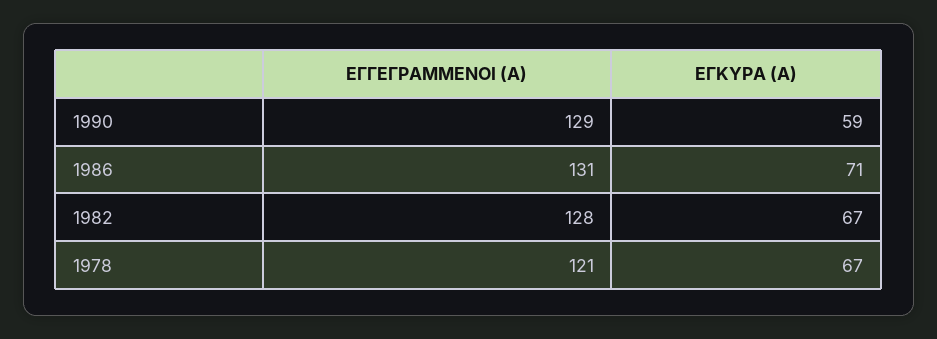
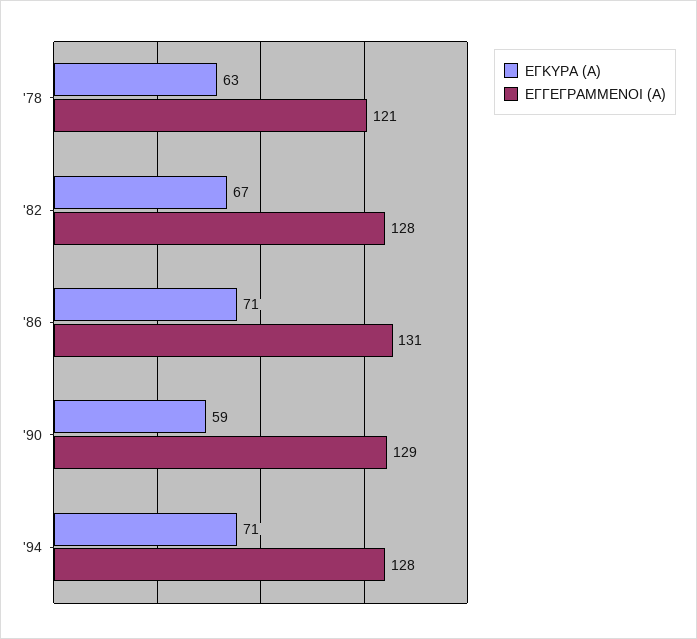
ΕΓΚΥΡΑ (Α), 1978: 67 -> 63
ΕΓΚΥΡΑ (Α), '94: none -> 71
ΕΓΓΕΓΡΑΜΜΕΝΟΙ (Α), '94: none -> 128

